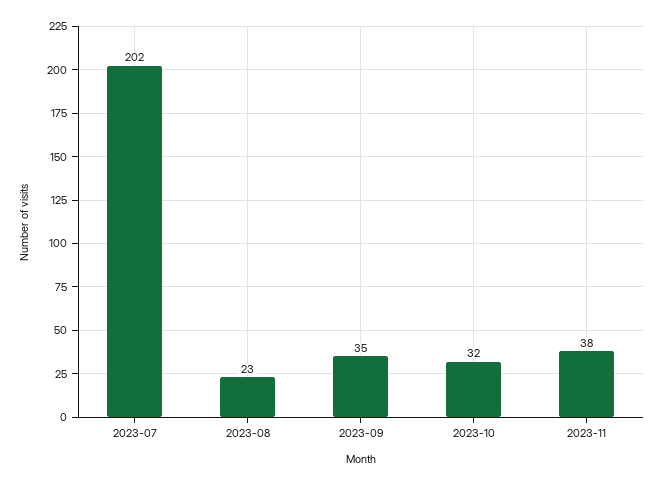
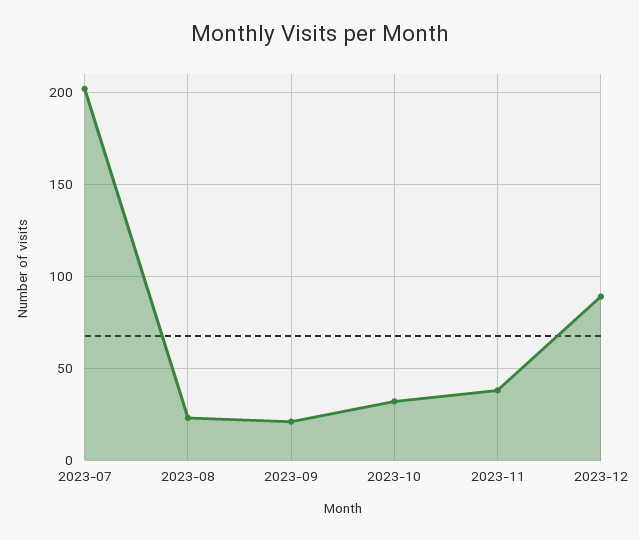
2023-09: 35 -> 20
2023-12: none -> 90

